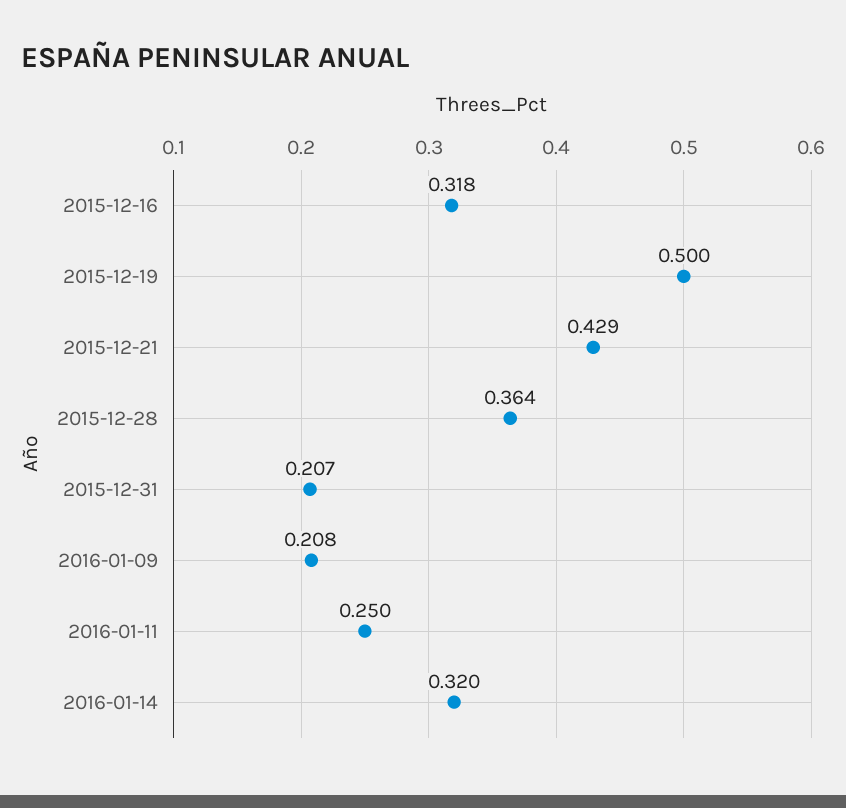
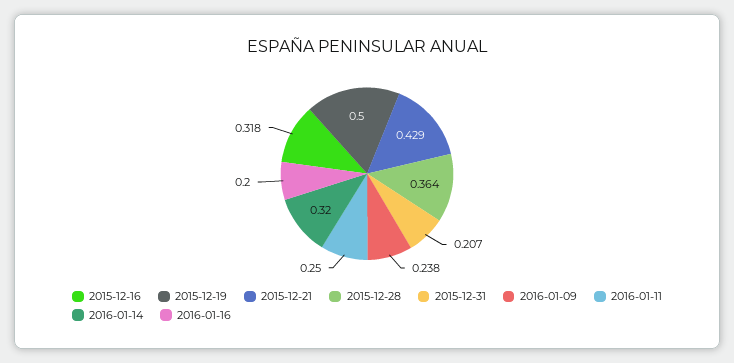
2016-01-09: 0.208 -> 0.238
2016-01-16: none -> 0.2

